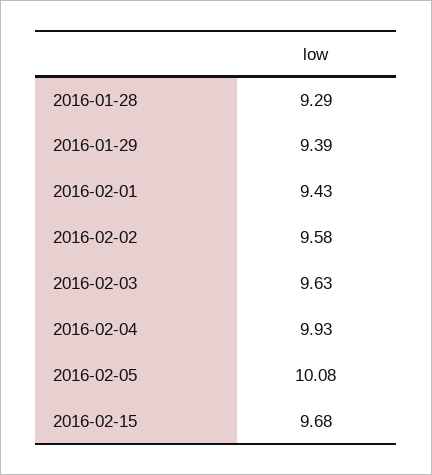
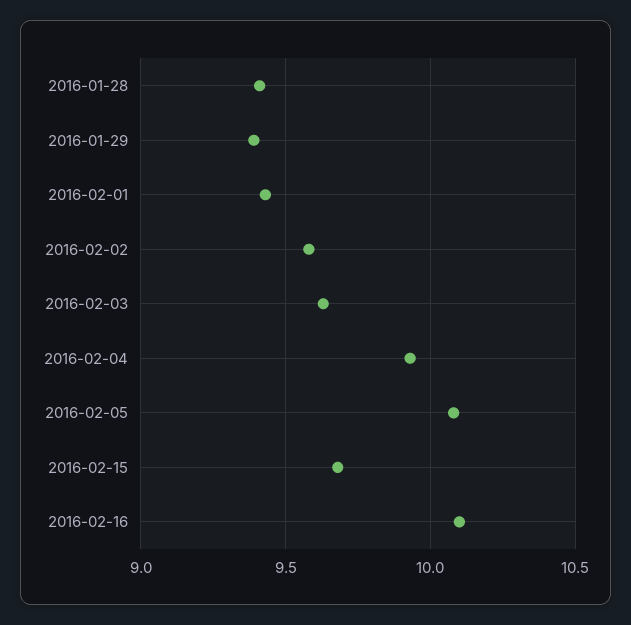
2016-01-28: 9.29 -> 9.4
2016-02-16: none -> 10.1

